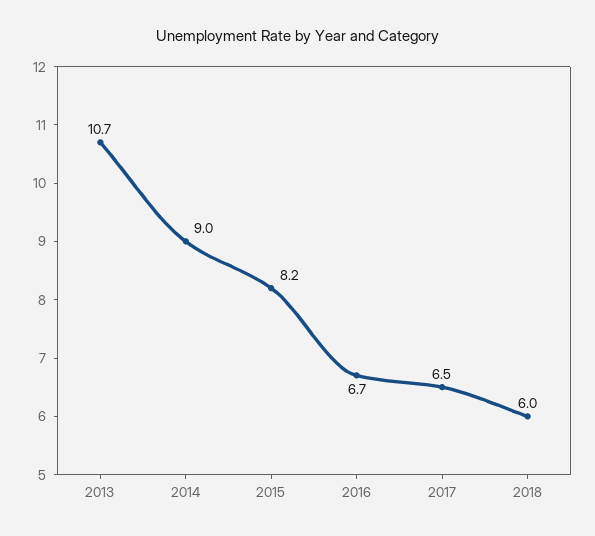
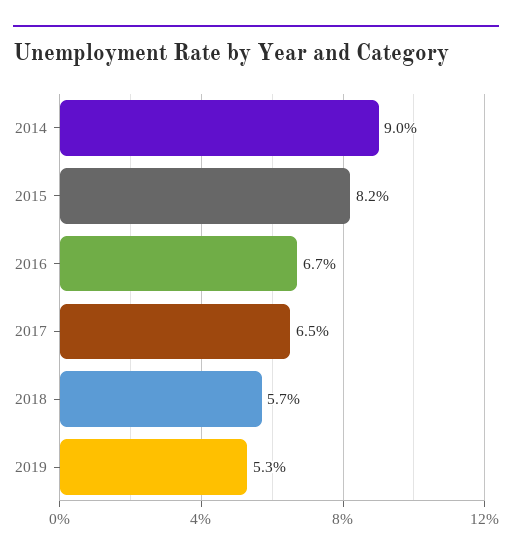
2013: 10.7 -> none
2018: 6 -> 5.7
2019: none -> 5.3

